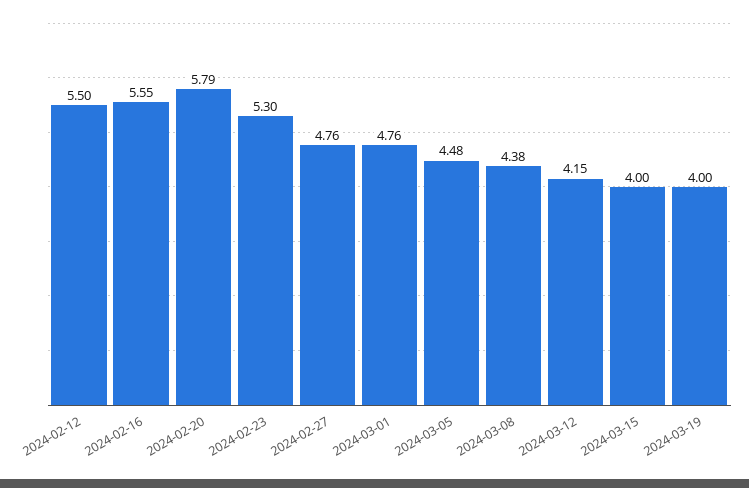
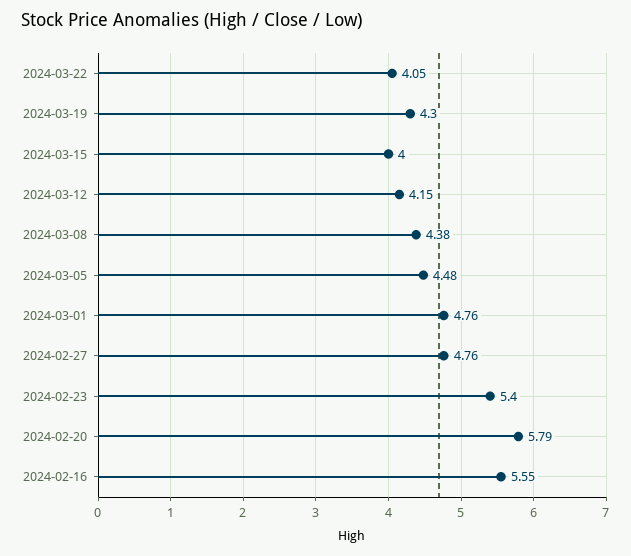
2024-02-12: 5.5 -> none
2024-02-23: 5.3 -> 5.4
2024-03-19: 4 -> 4.3
2024-03-22: none -> 4.05

